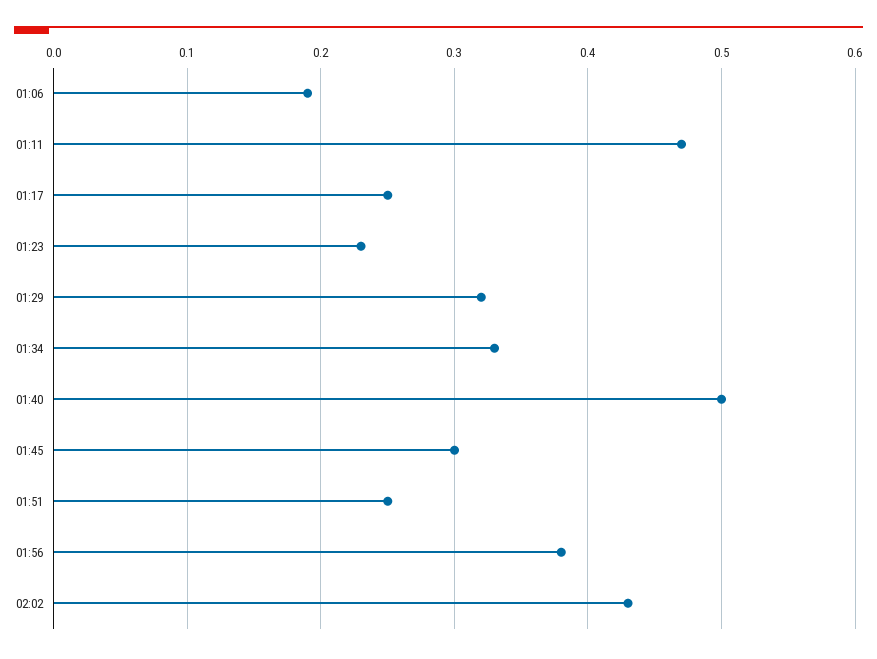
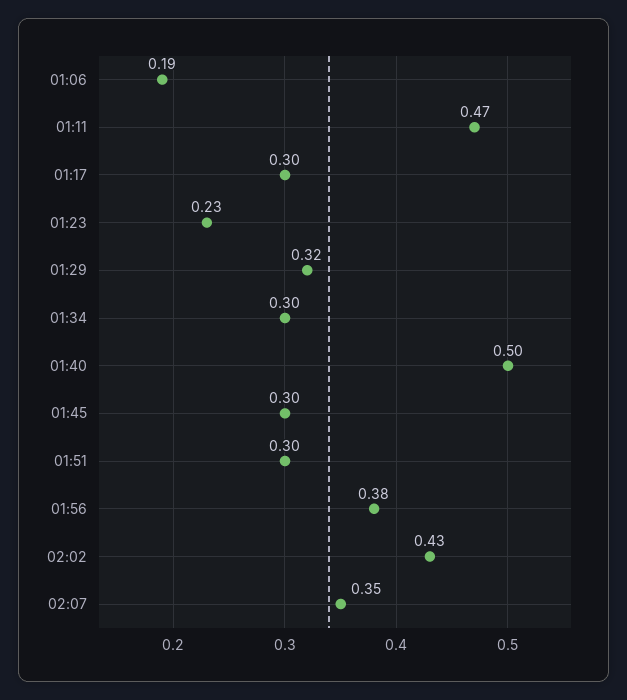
01:17: 0.25 -> 0.3
01:34: 0.33 -> 0.3
01:51: 0.25 -> 0.3
02:07: none -> 0.35

